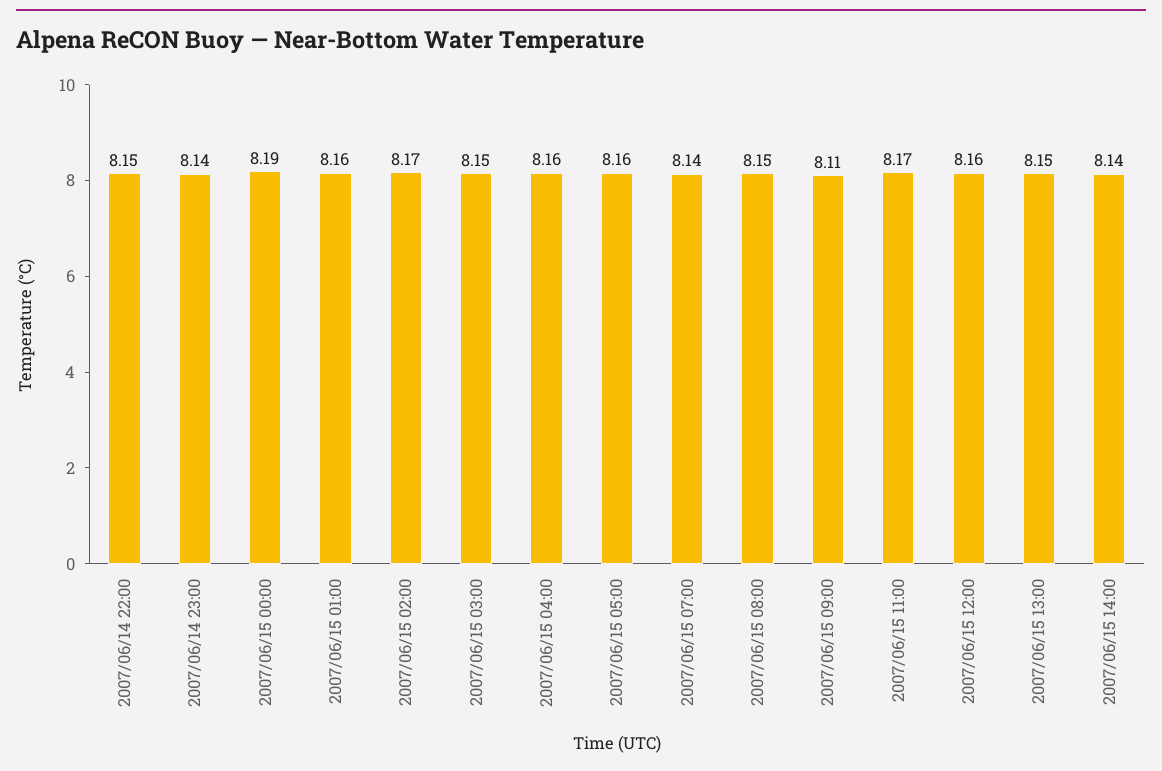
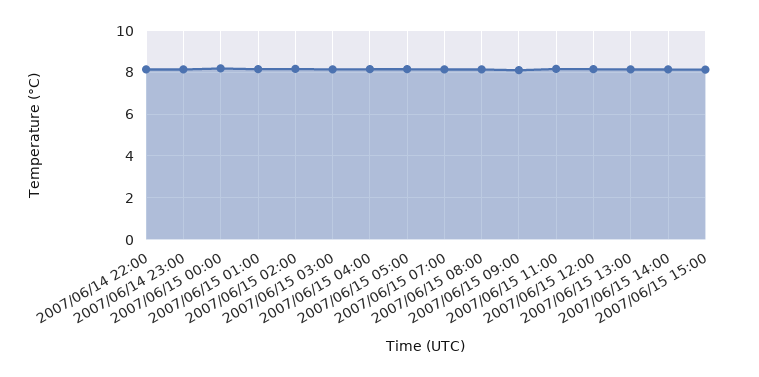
2007/06/15 15:00: none -> 8

